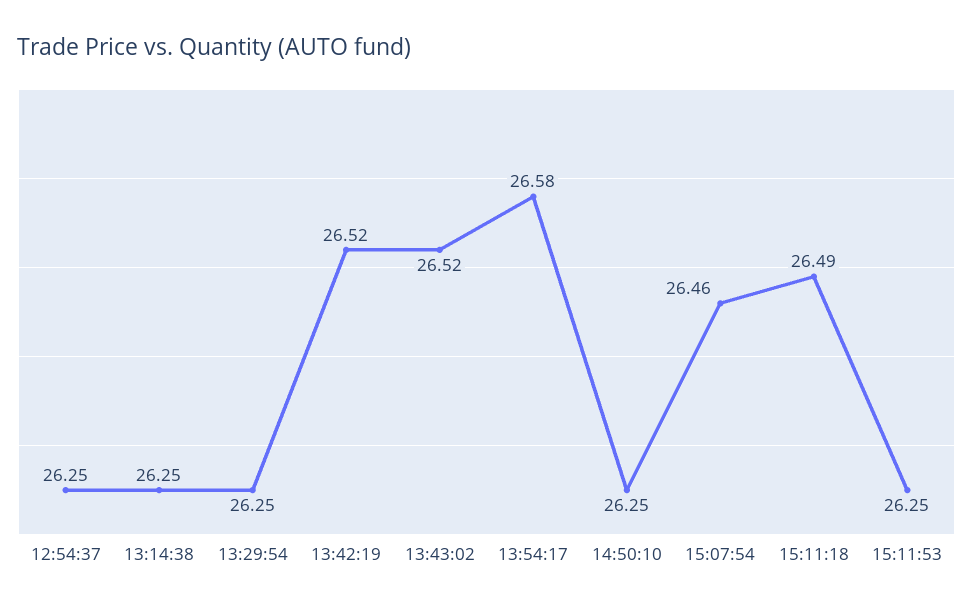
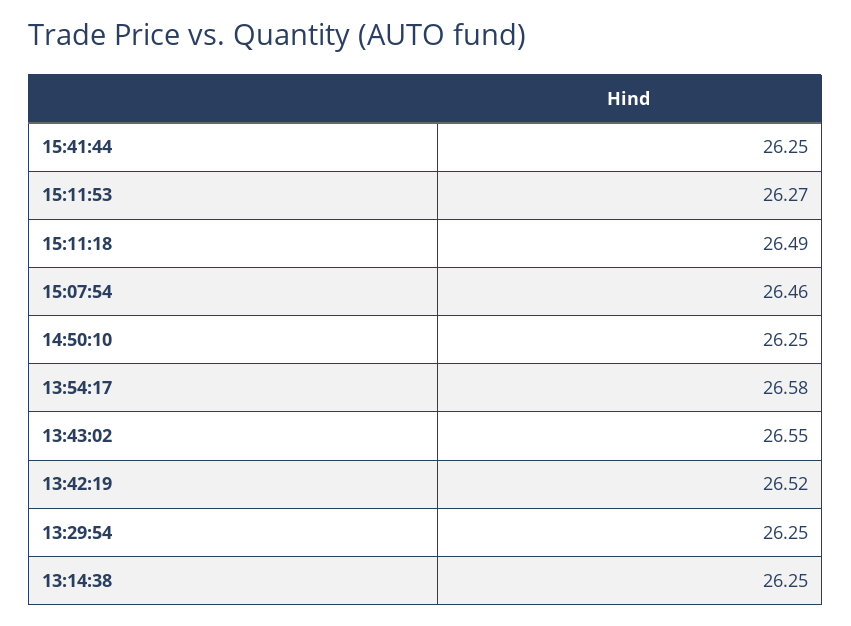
12:54:37: 26.25 -> none
13:43:02: 26.52 -> 26.55
15:11:53: 26.25 -> 26.27
15:41:44: none -> 26.25

